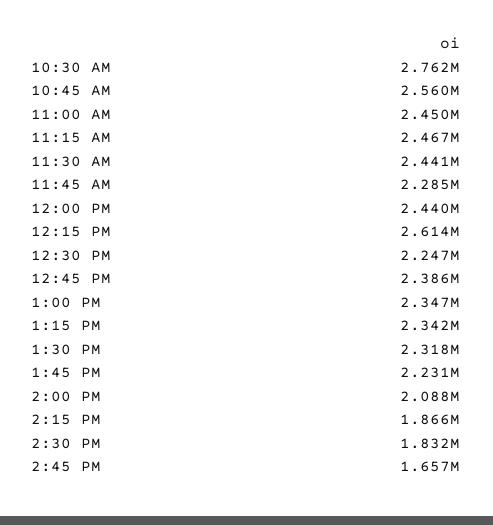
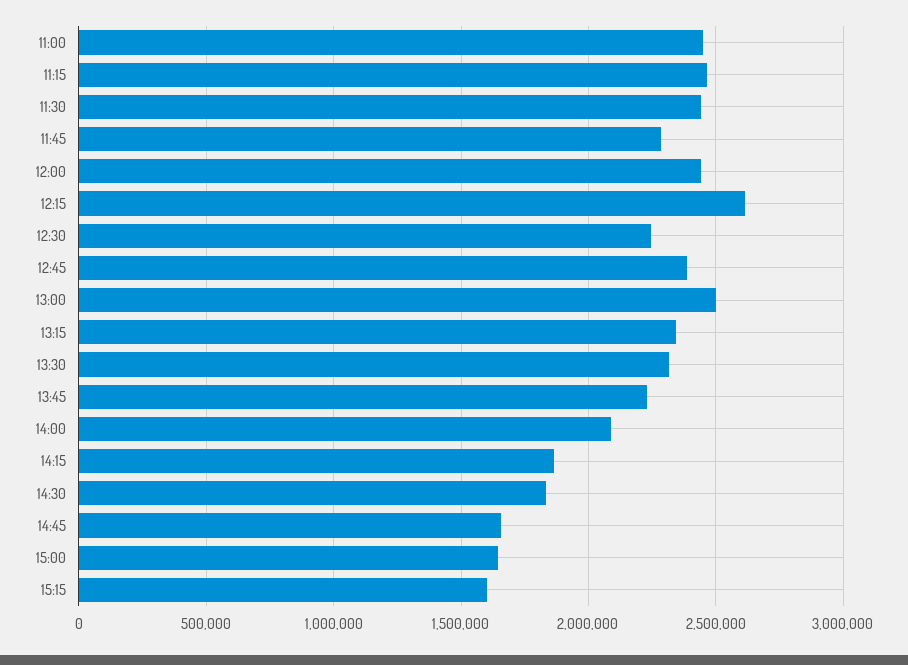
10:30 AM: 2762000 -> none
10:45 AM: 2560000 -> none
1:00 PM: 2347000 -> 2500000
15:00: none -> 1650000
15:15: none -> 1600000

